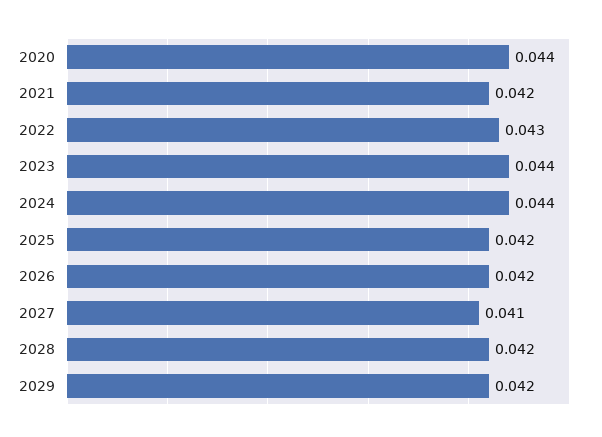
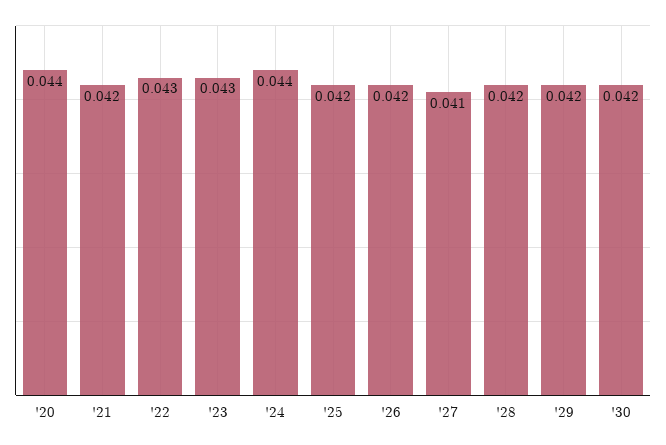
2023: 0.044 -> 0.043
'30: none -> 0.042

